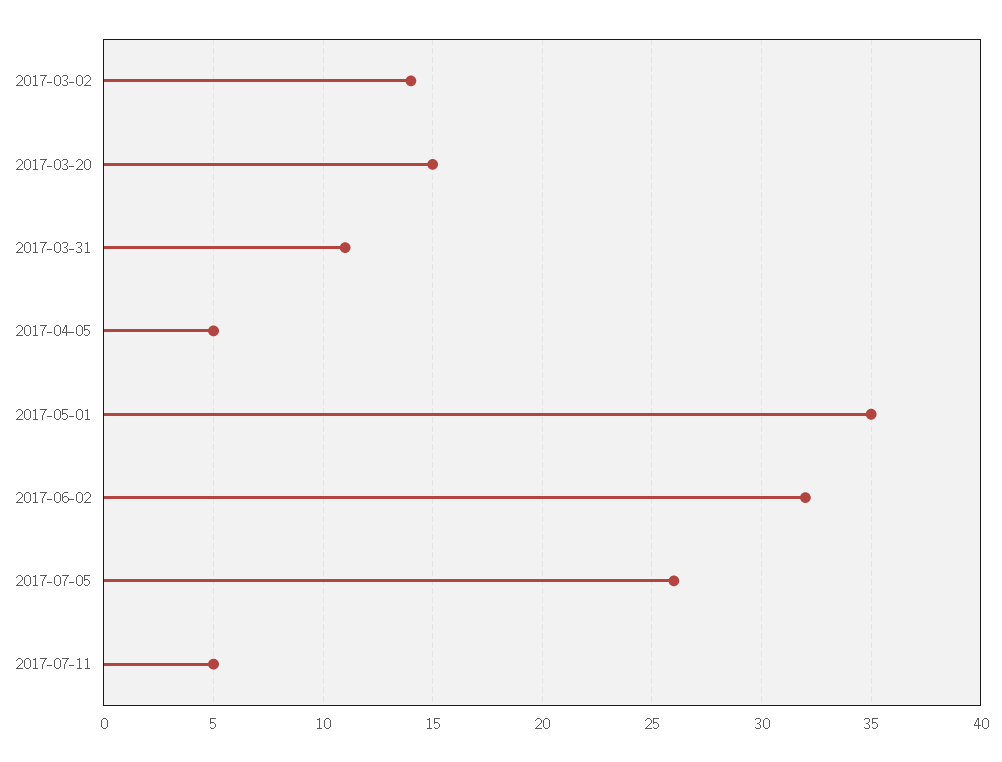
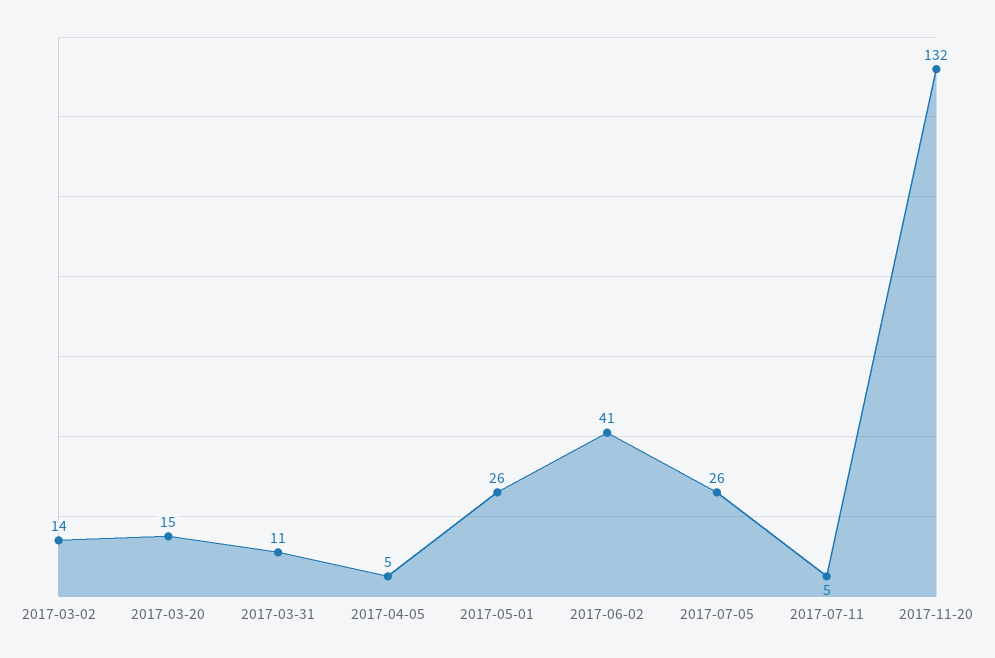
2017-05-01: 35 -> 26
2017-06-02: 32 -> 41
2017-11-20: none -> 132

